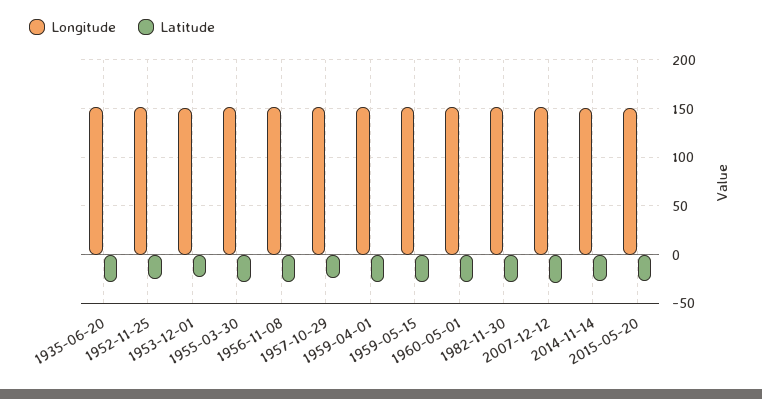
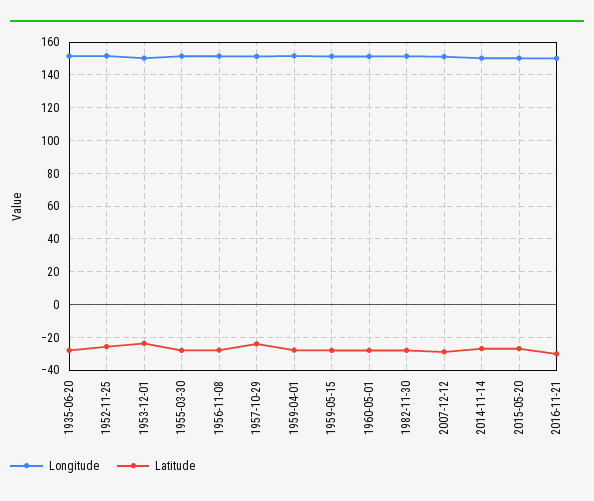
Longitude, 2016-11-21: none -> 150
Latitude, 2016-11-21: none -> -30

